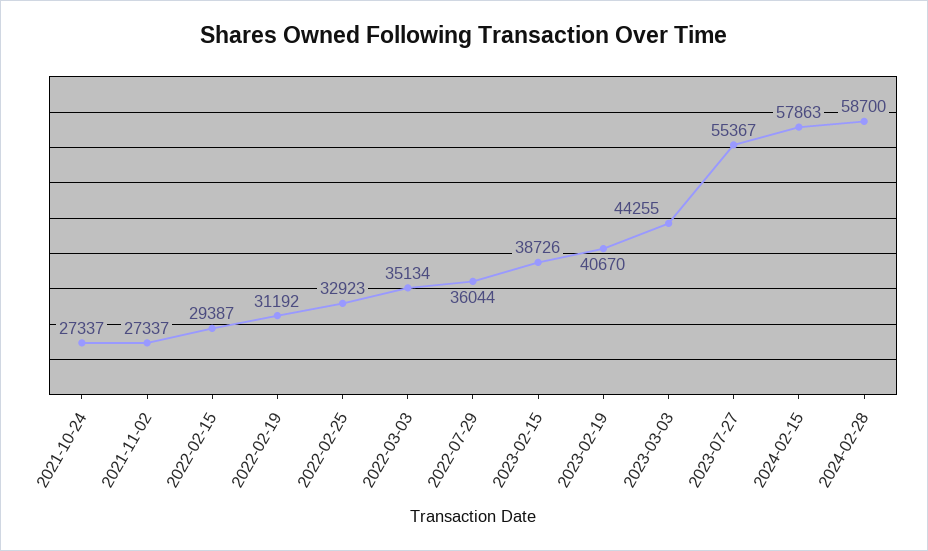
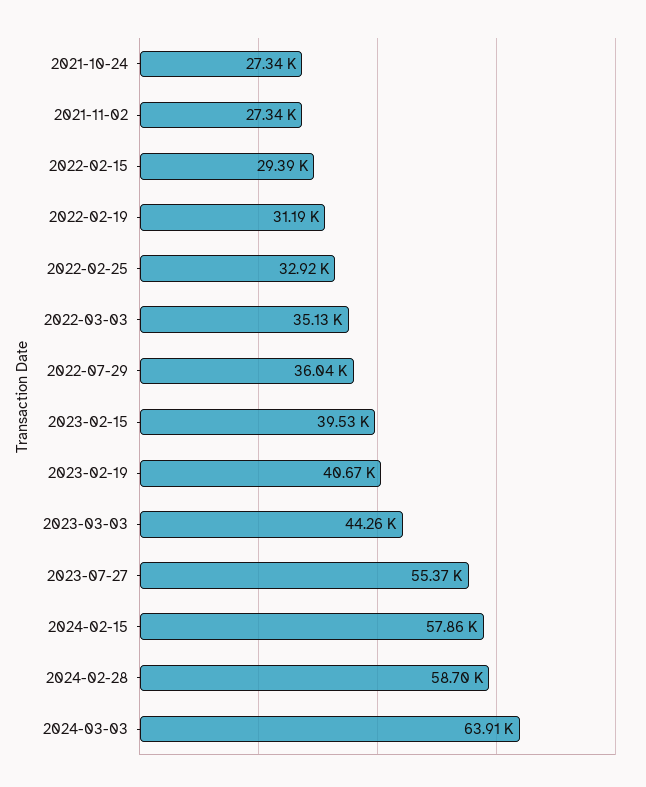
2023-02-15: 38726 -> 39530
2024-03-03: none -> 63910

